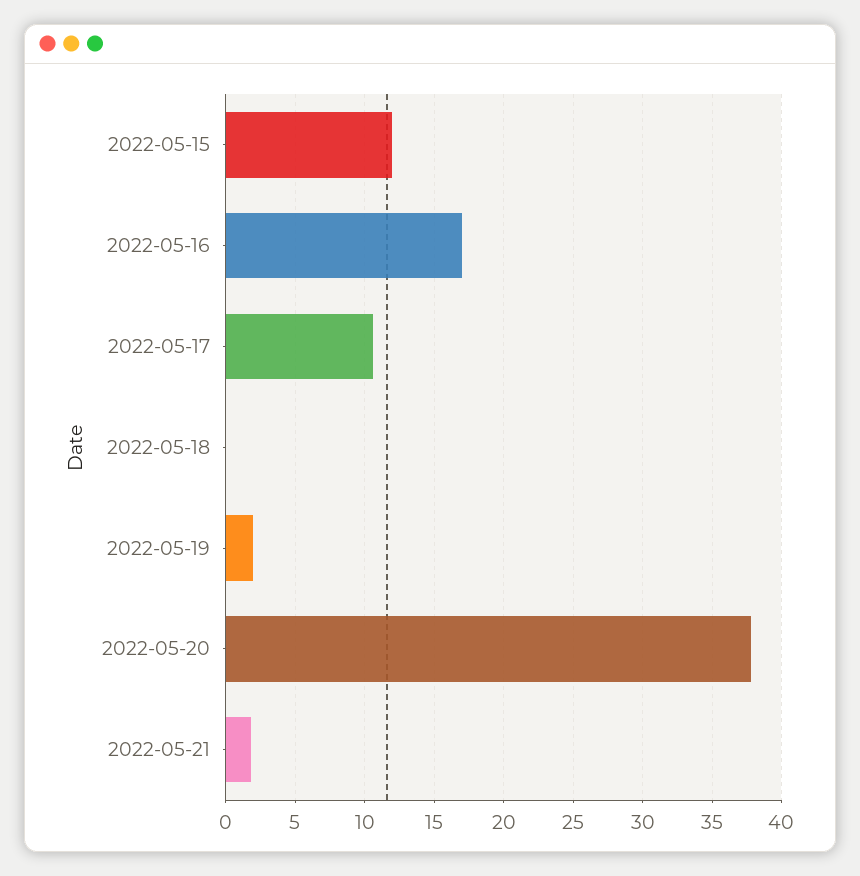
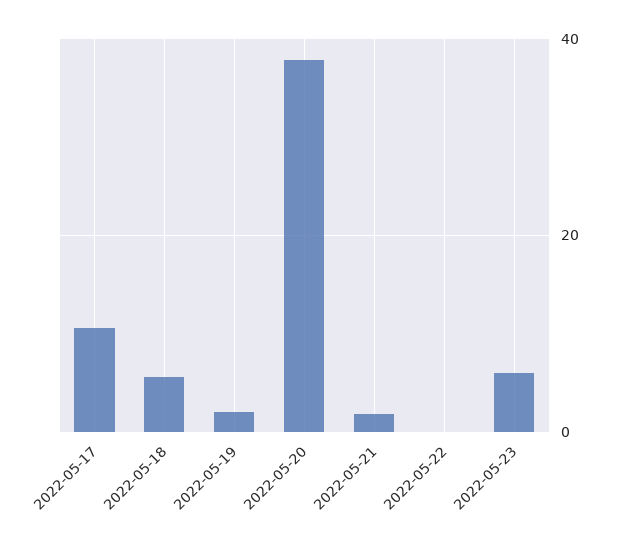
2022-05-15: 12 -> none
2022-05-16: 17 -> none
2022-05-18: 0 -> 6
2022-05-22: none -> 0
2022-05-23: none -> 6

